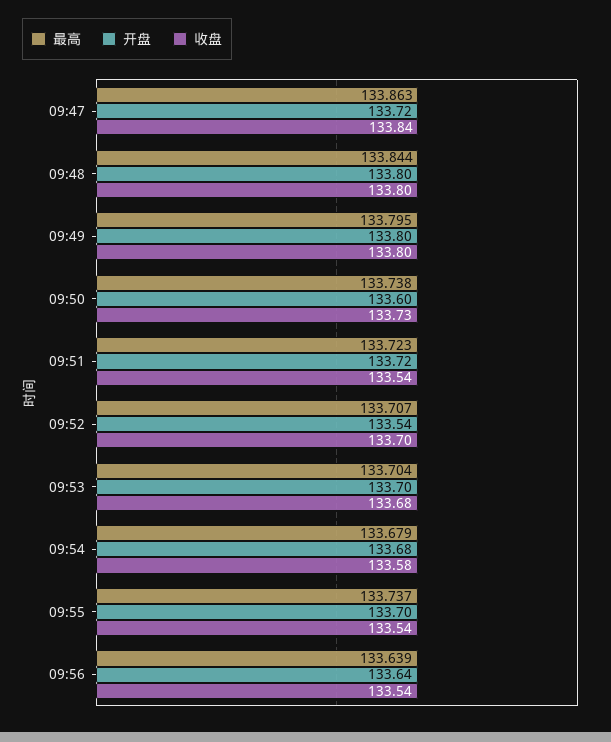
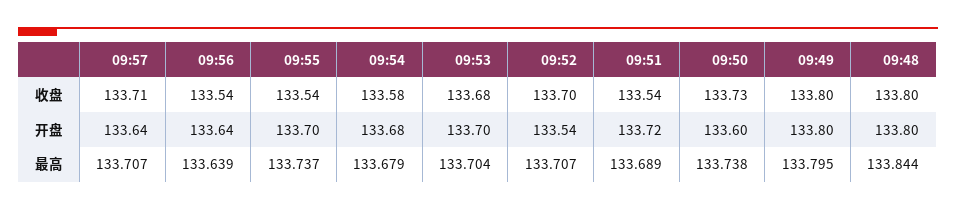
最高, 09:47: 133.863 -> none
开盘, 09:47: 133.72 -> none
收盘, 09:47: 133.84 -> none
最高, 09:51: 133.723 -> 133.689
收盘, 09:57: none -> 133.71
开盘, 09:57: none -> 133.64
最高, 09:57: none -> 133.707

